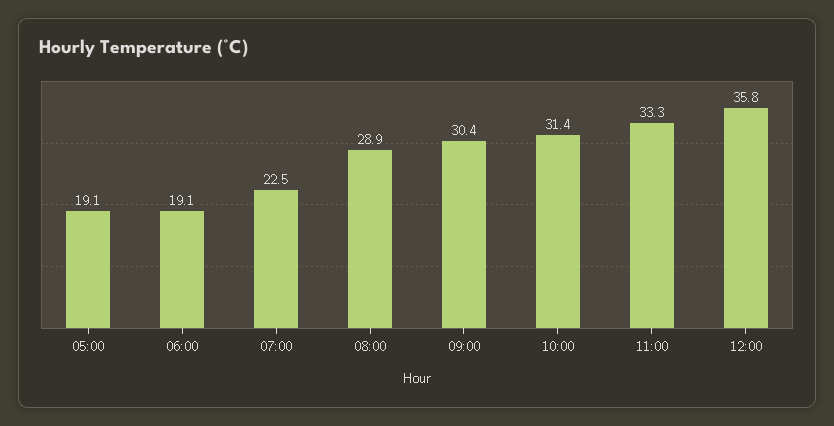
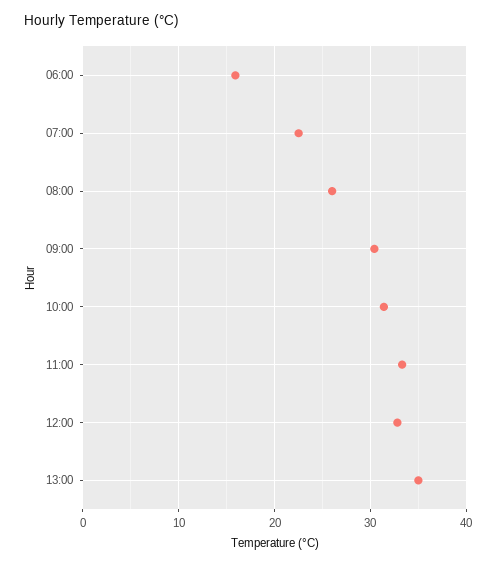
05:00: 19.1 -> none
06:00: 19.1 -> 16
08:00: 28.9 -> 26
12:00: 35.8 -> 33
13:00: none -> 35

